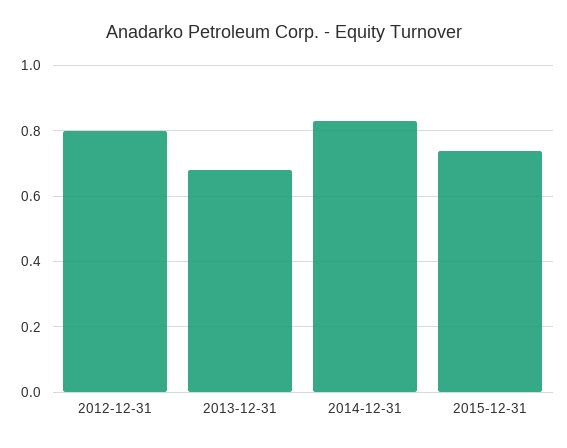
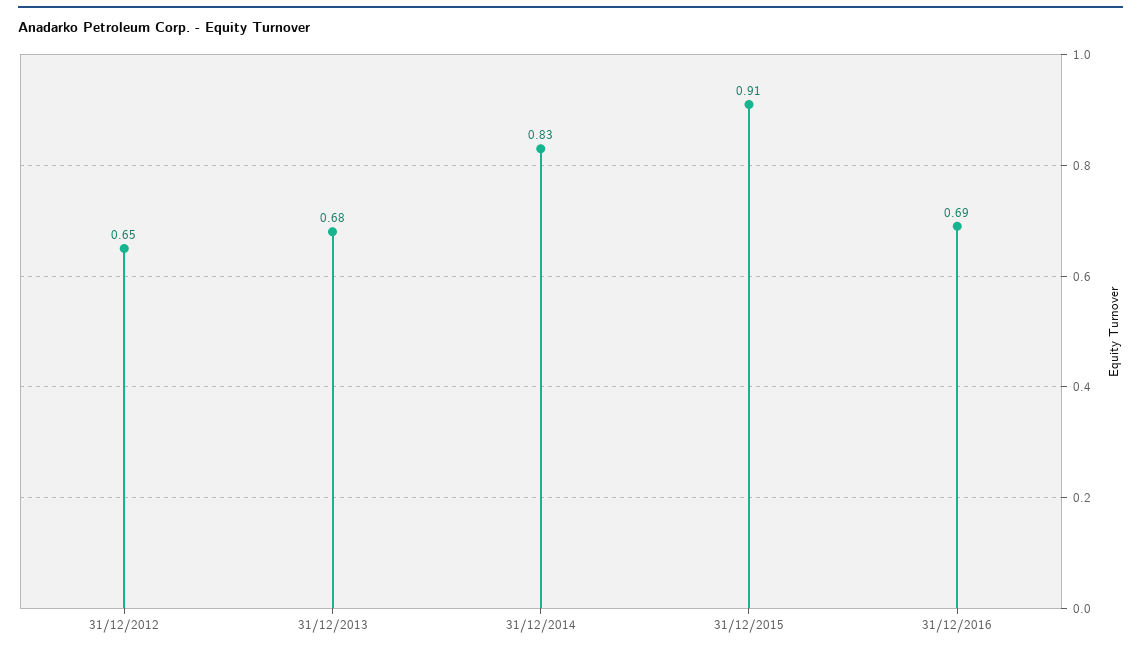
2012-12-31: 0.8 -> 0.65
2015-12-31: 0.75 -> 0.91
31/12/2016: none -> 0.69

